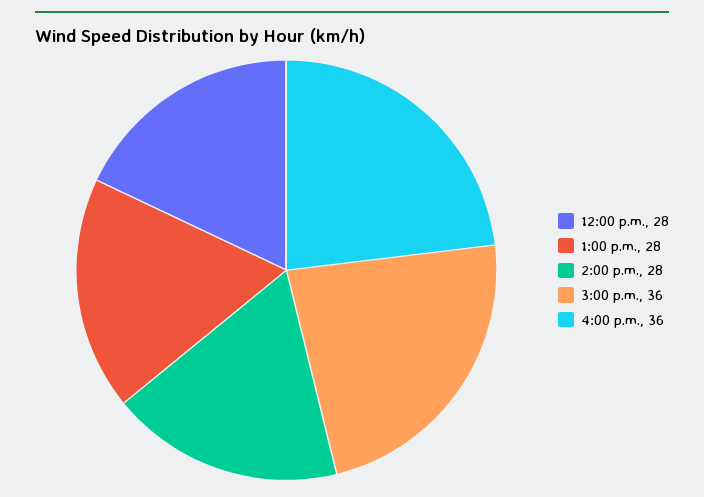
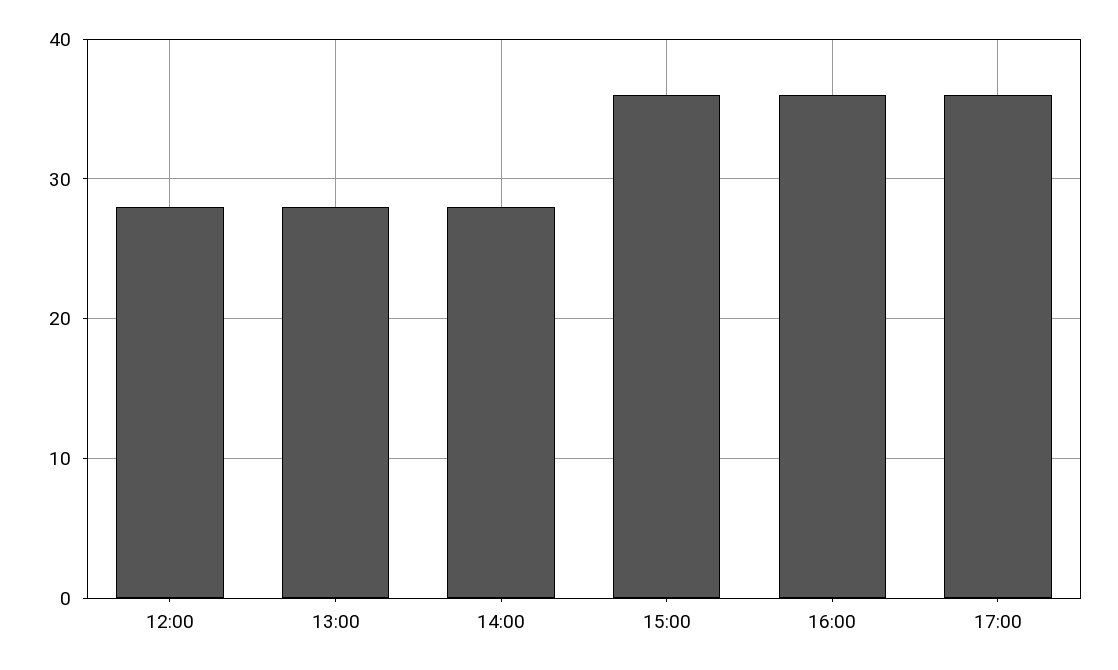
17:00: none -> 36

